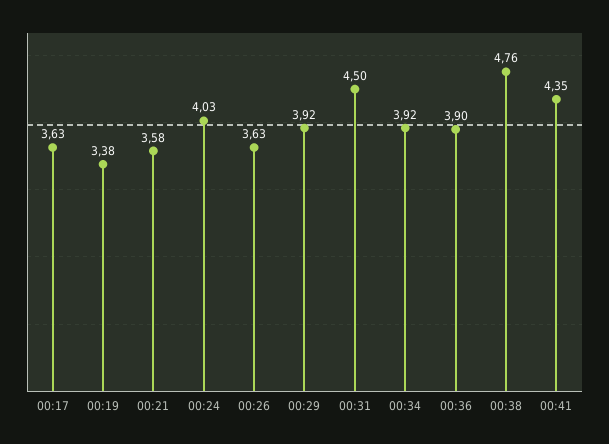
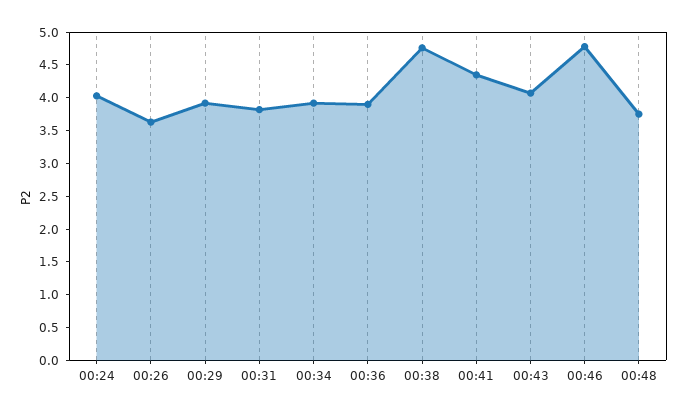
00:17: 3.63 -> none
00:19: 3.38 -> none
00:21: 3.58 -> none
00:31: 4.5 -> 3.75
00:43: none -> 4
00:46: none -> 4.75
00:48: none -> 3.75

